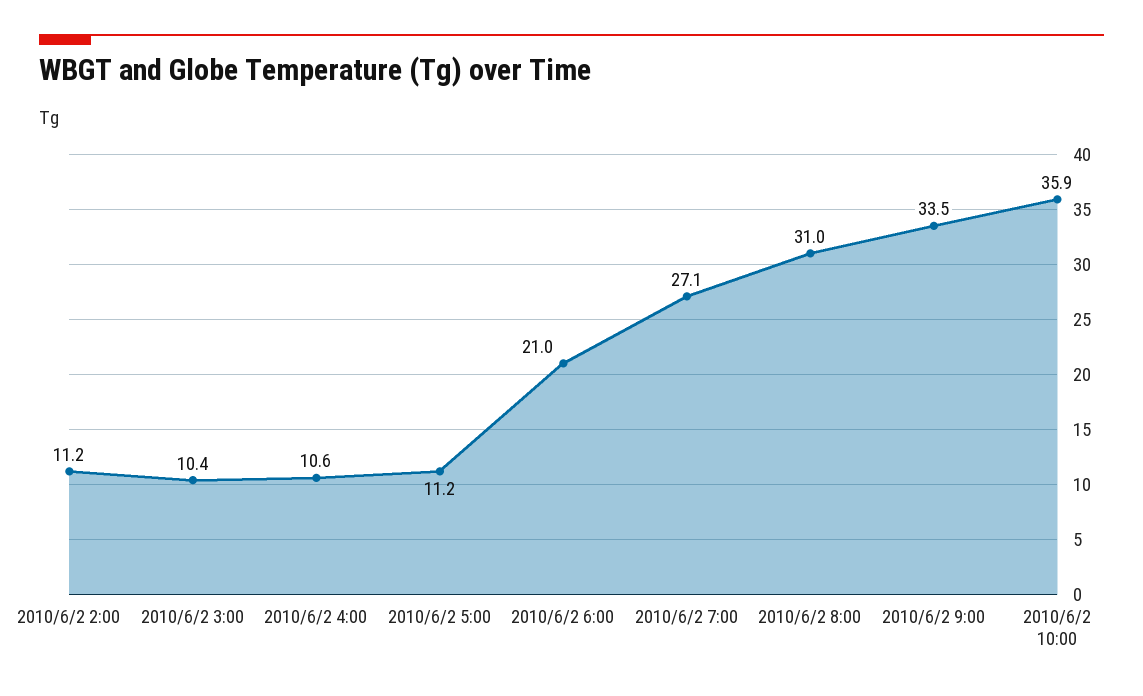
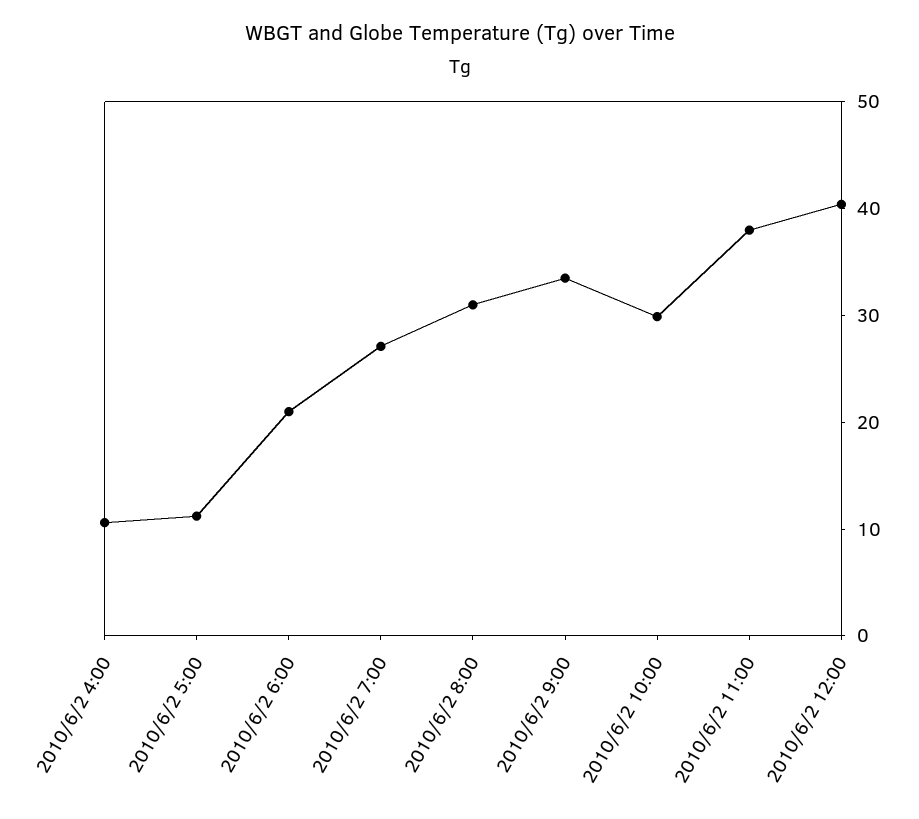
2010/6/2 2:00: 11.2 -> none
2010/6/2 3:00: 10.4 -> none
2010/6/2 10:00: 35.9 -> 30
2010/6/2 11:00: none -> 38
2010/6/2 12:00: none -> 40

